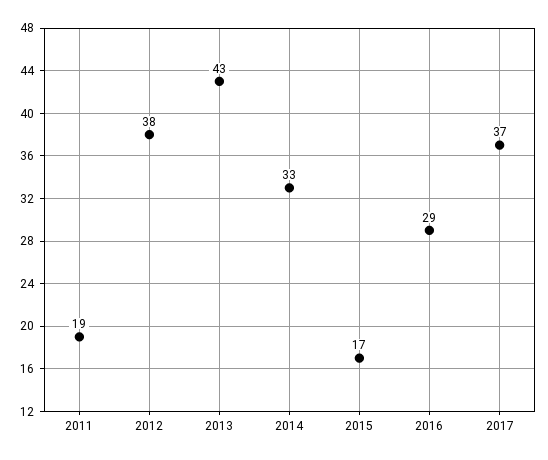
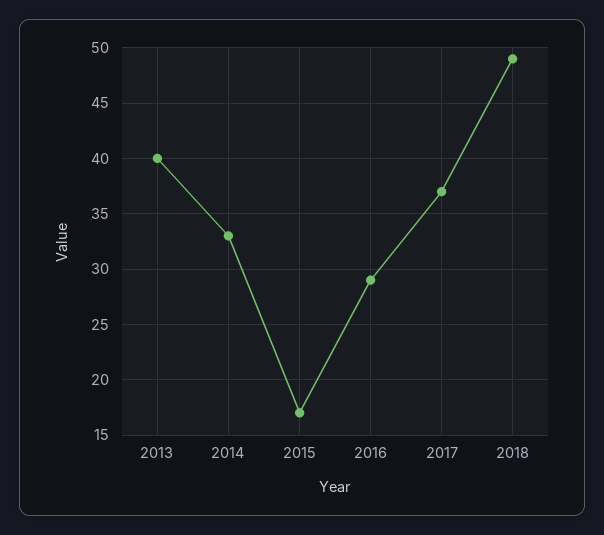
2011: 19 -> none
2012: 38 -> none
2013: 43 -> 40
2018: none -> 49

